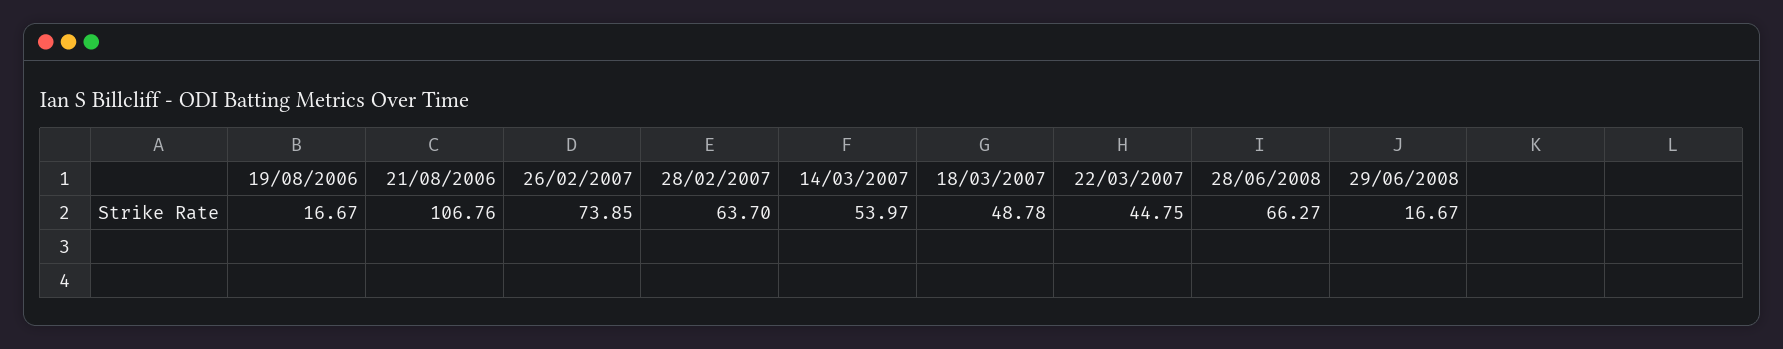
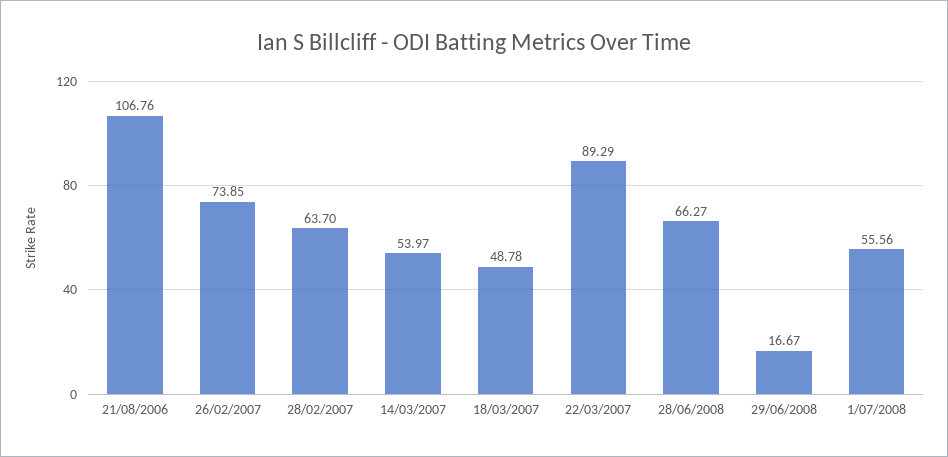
19/08/2006: 16.67 -> none
22/03/2007: 44.75 -> 89.29
1/07/2008: none -> 55.56

